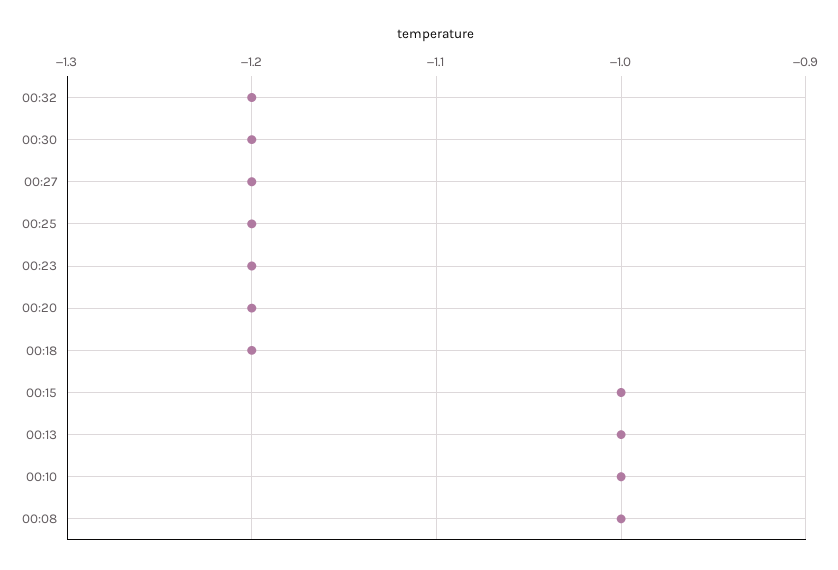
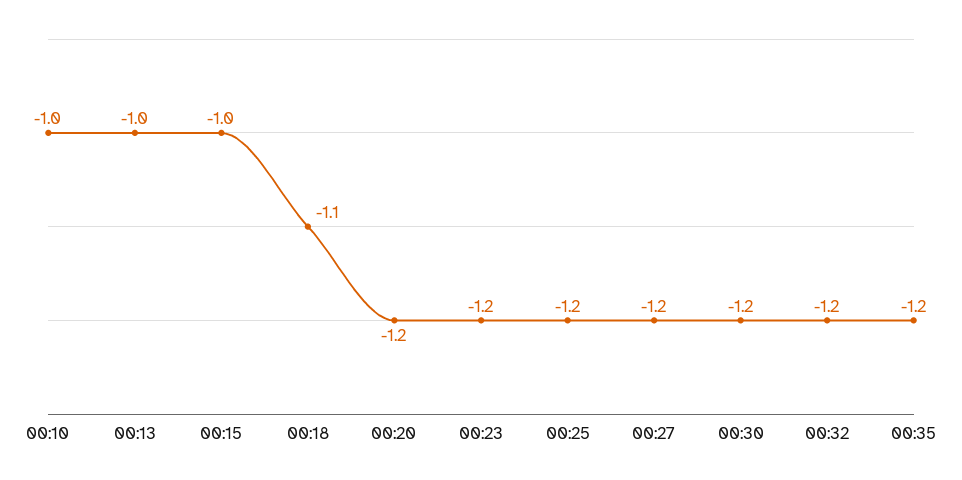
00:18: -1.2 -> -1.1
00:08: -1 -> none
00:35: none -> -1.2

